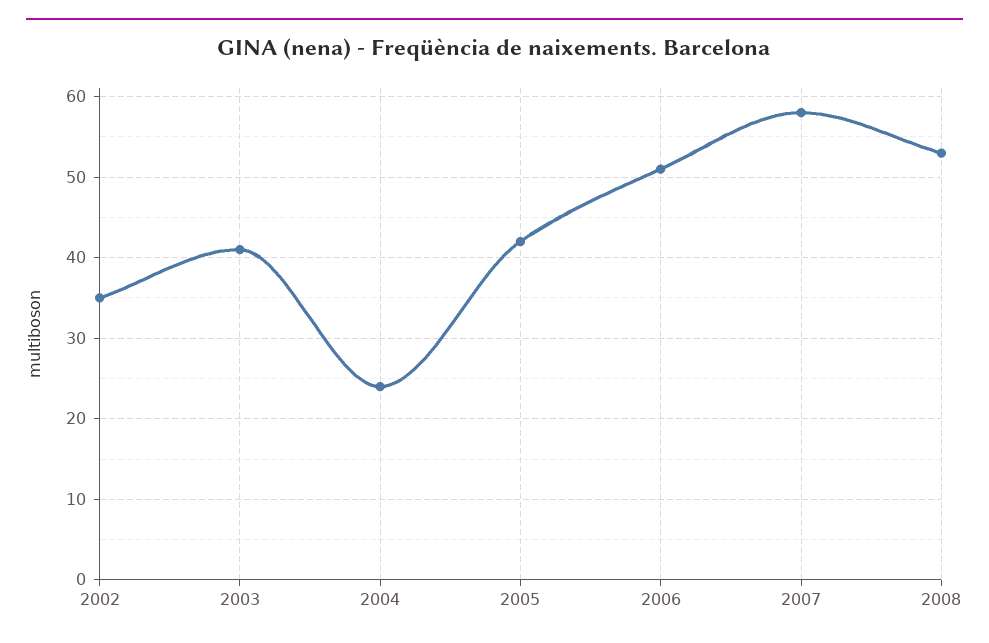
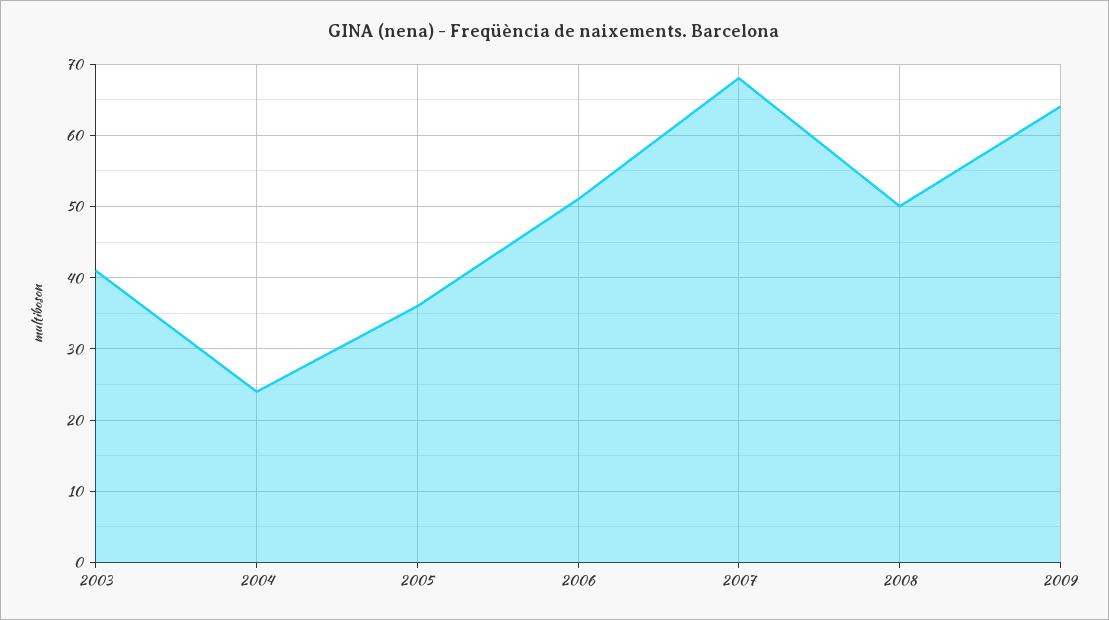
2002: 35 -> none
2005: 42 -> 36
2007: 58 -> 68
2008: 53 -> 50
2009: none -> 64

